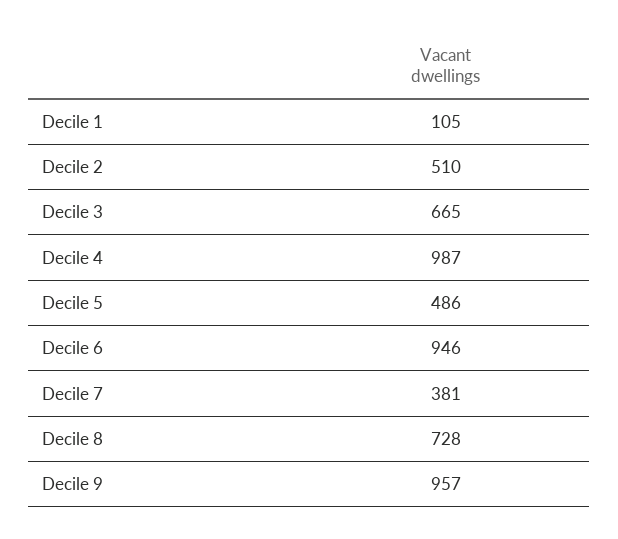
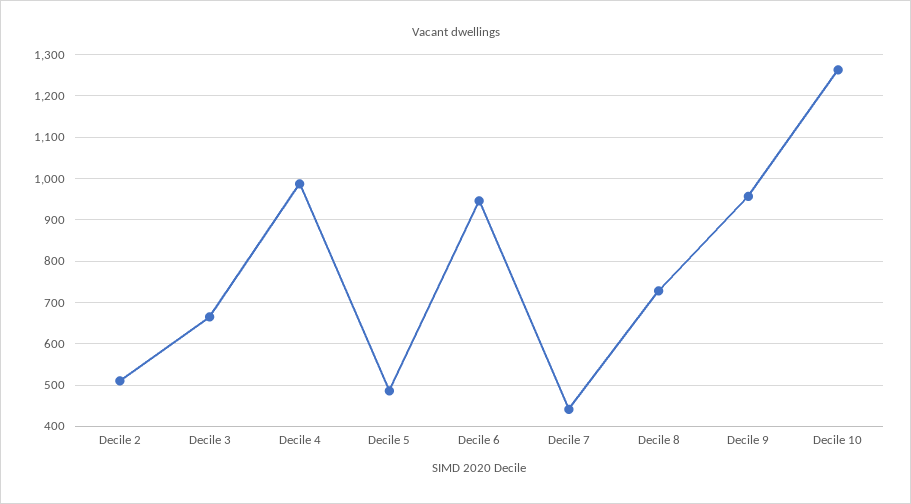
Decile 1: 105 -> none
Decile 7: 381 -> 440
Decile 10: none -> 1260

